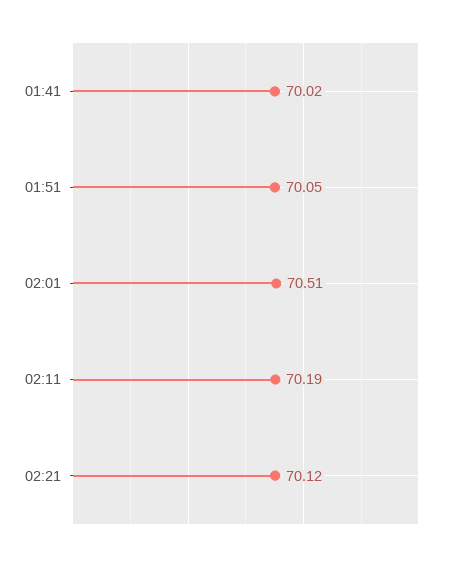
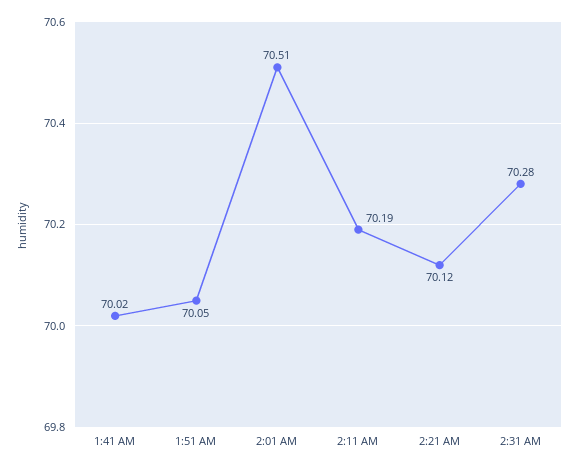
2:31 AM: none -> 70.28

